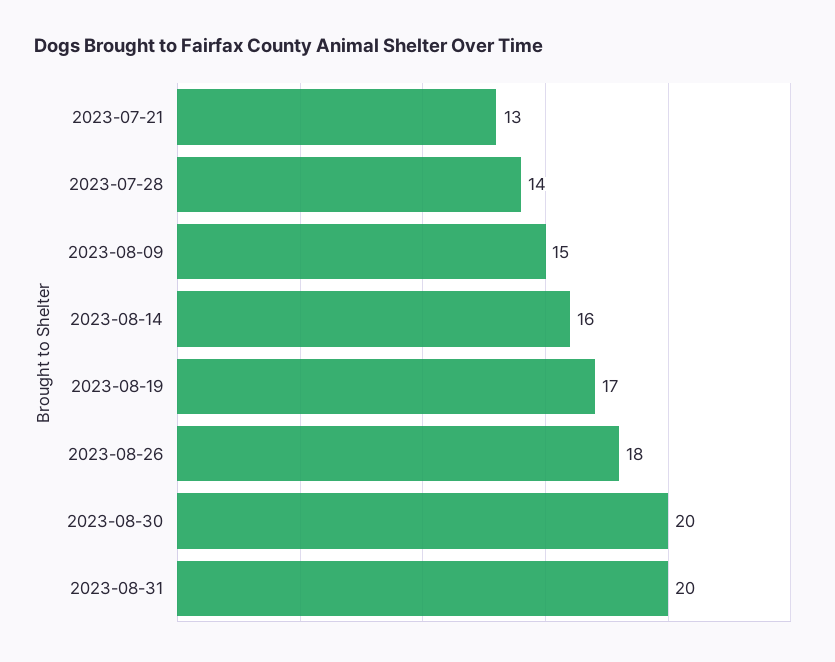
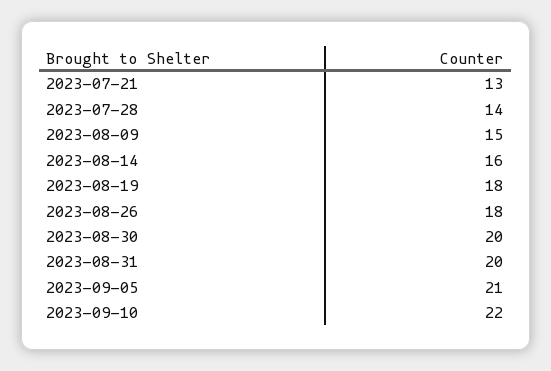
2023-08-19: 17 -> 18
2023-09-05: none -> 21
2023-09-10: none -> 22

